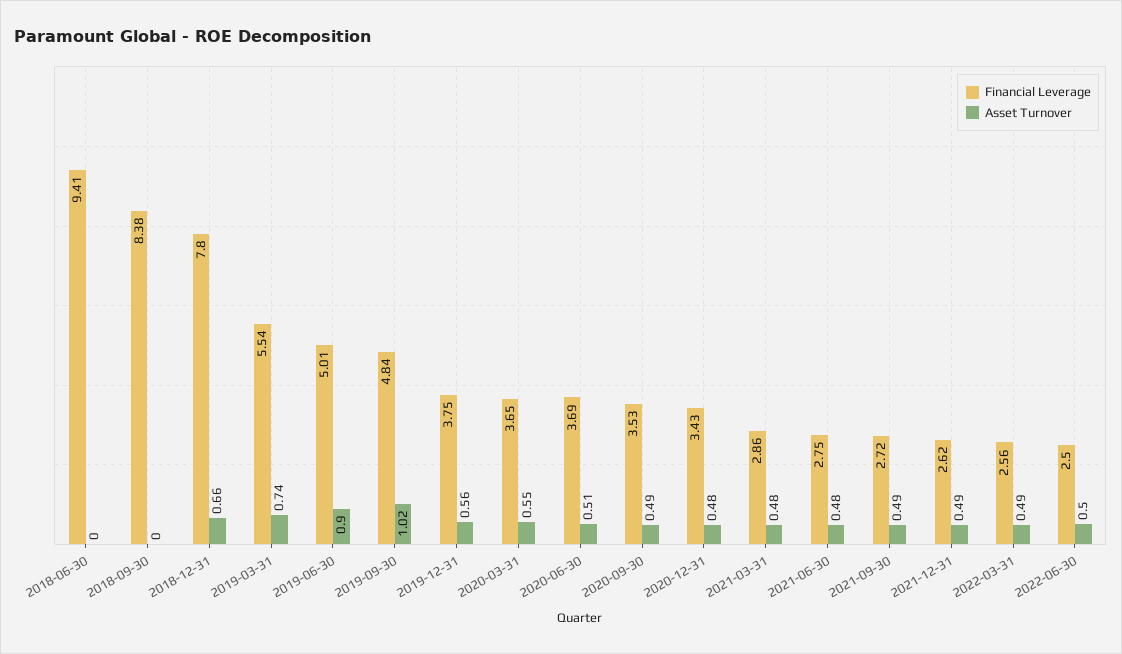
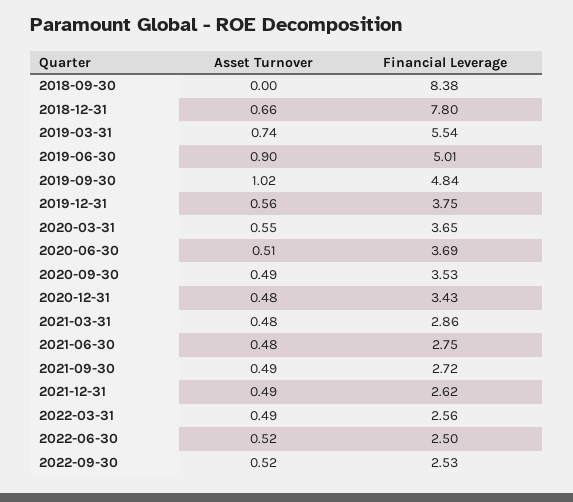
Financial Leverage, 2018-06-30: 9.41 -> none
Asset Turnover, 2018-06-30: 0 -> none
Asset Turnover, 2022-06-30: 0.5 -> 0.52
Asset Turnover, 2022-09-30: none -> 0.52
Financial Leverage, 2022-09-30: none -> 2.53

